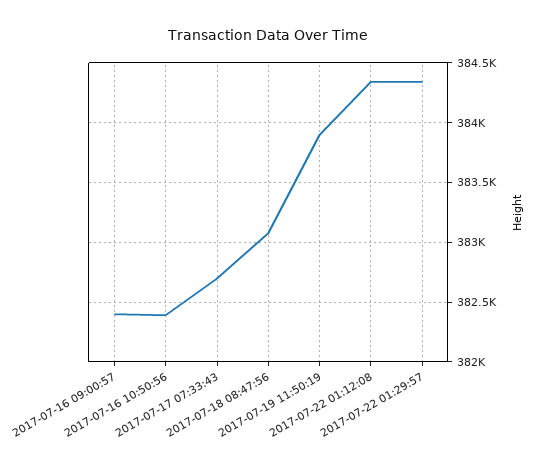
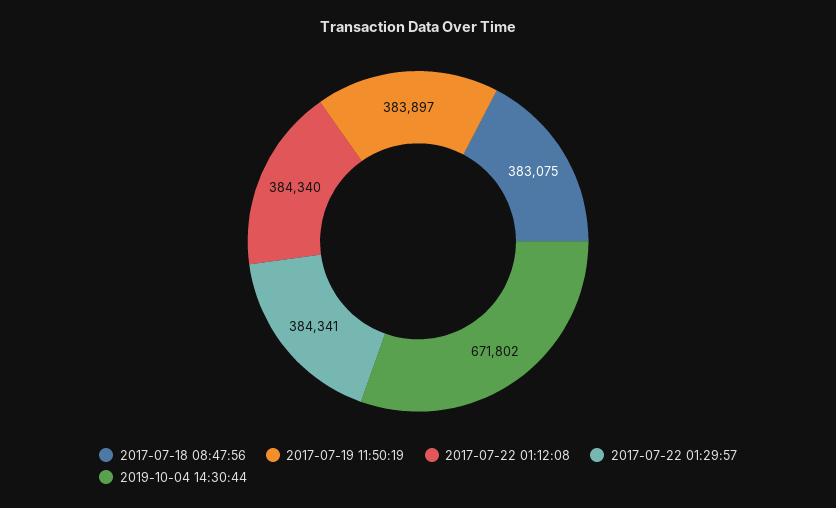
2017-07-16 09:00:57: 382400 -> none
2017-07-16 10:50:56: 382400 -> none
2017-07-17 07:33:43: 382700 -> none
2019-10-04 14:30:44: none -> 671802

